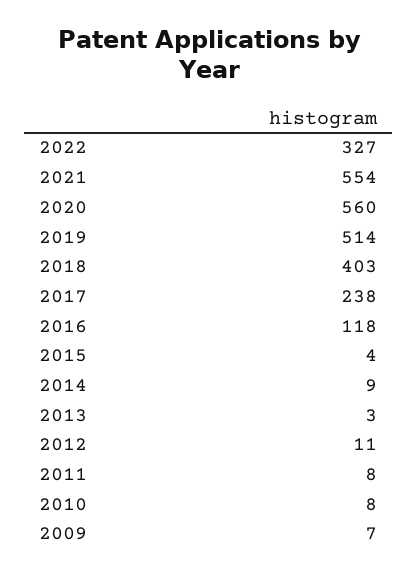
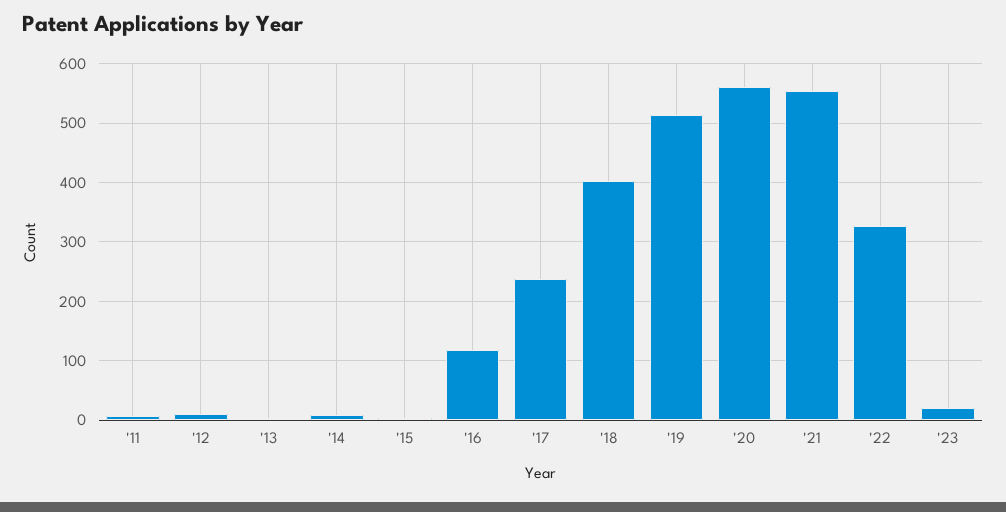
2010: 8 -> none
2009: 7 -> none
'23: none -> 20

